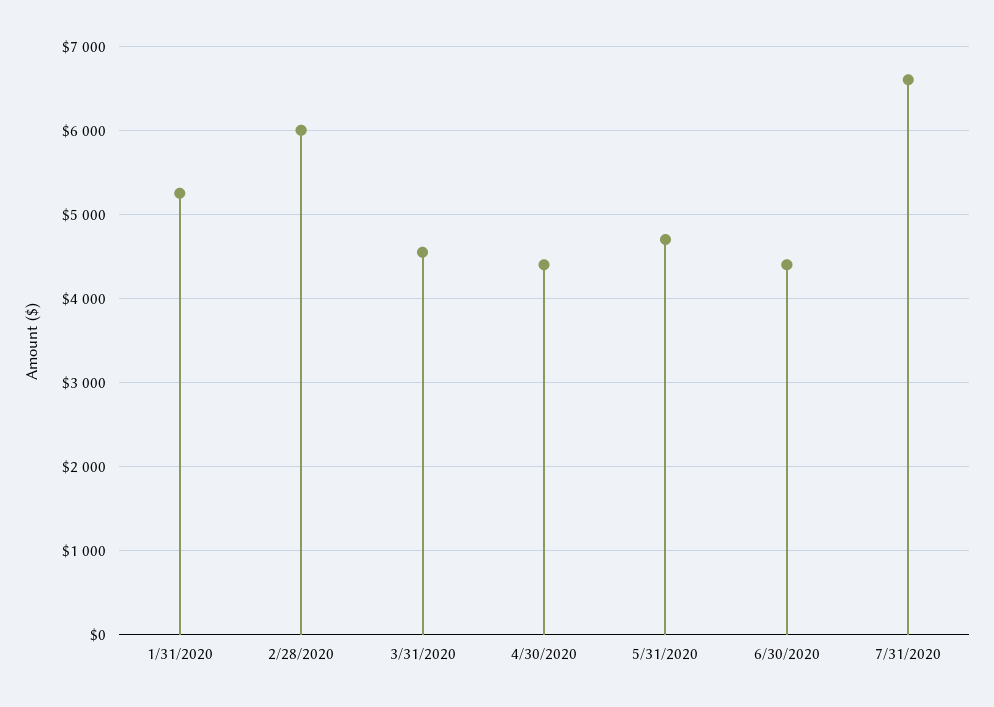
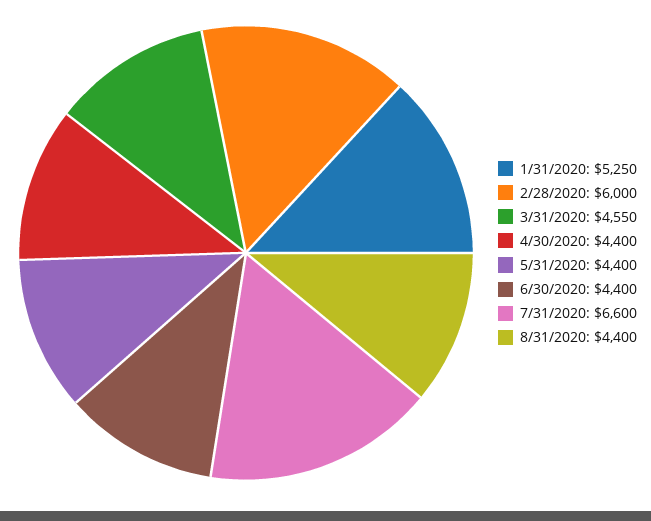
5/31/2020: 4700 -> 4400
8/31/2020: none -> 4400

